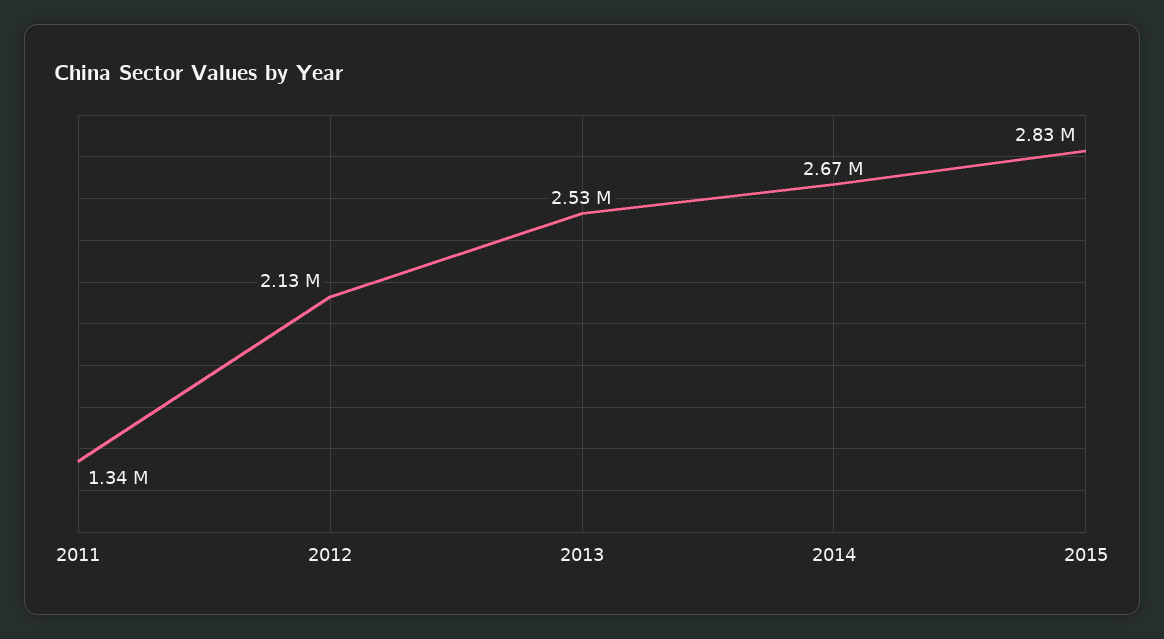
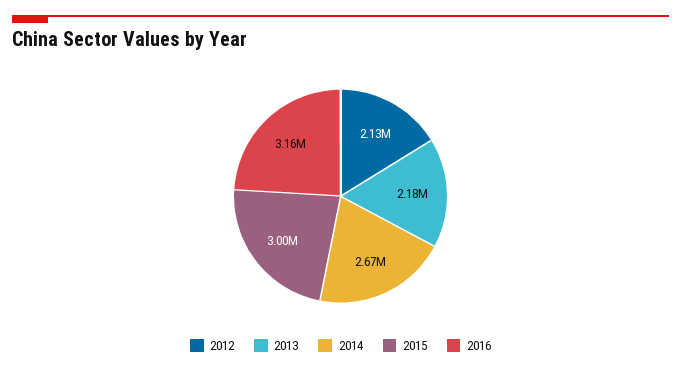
2011: 1340000 -> none
2013: 2530000 -> 2180000
2015: 2830000 -> 3000000
2016: none -> 3160000

